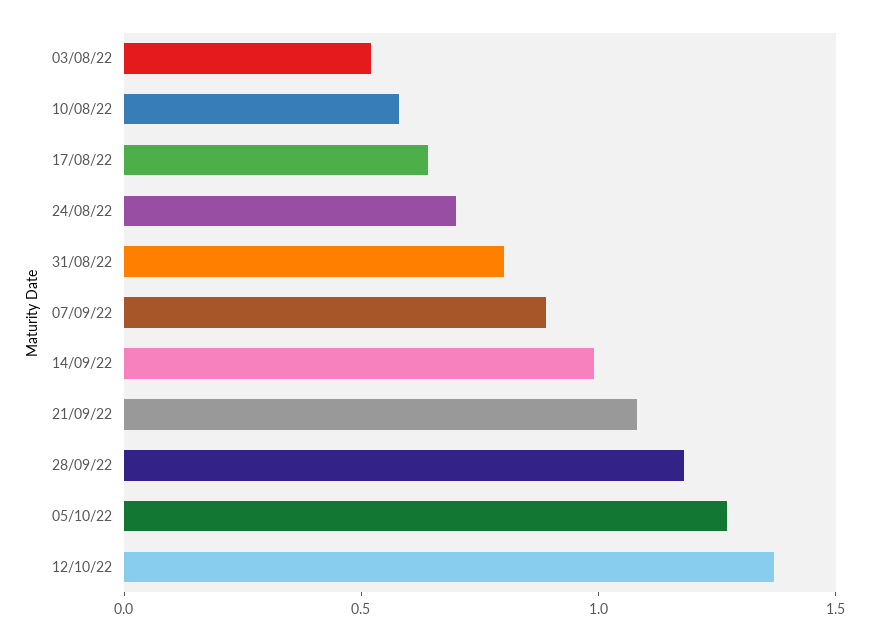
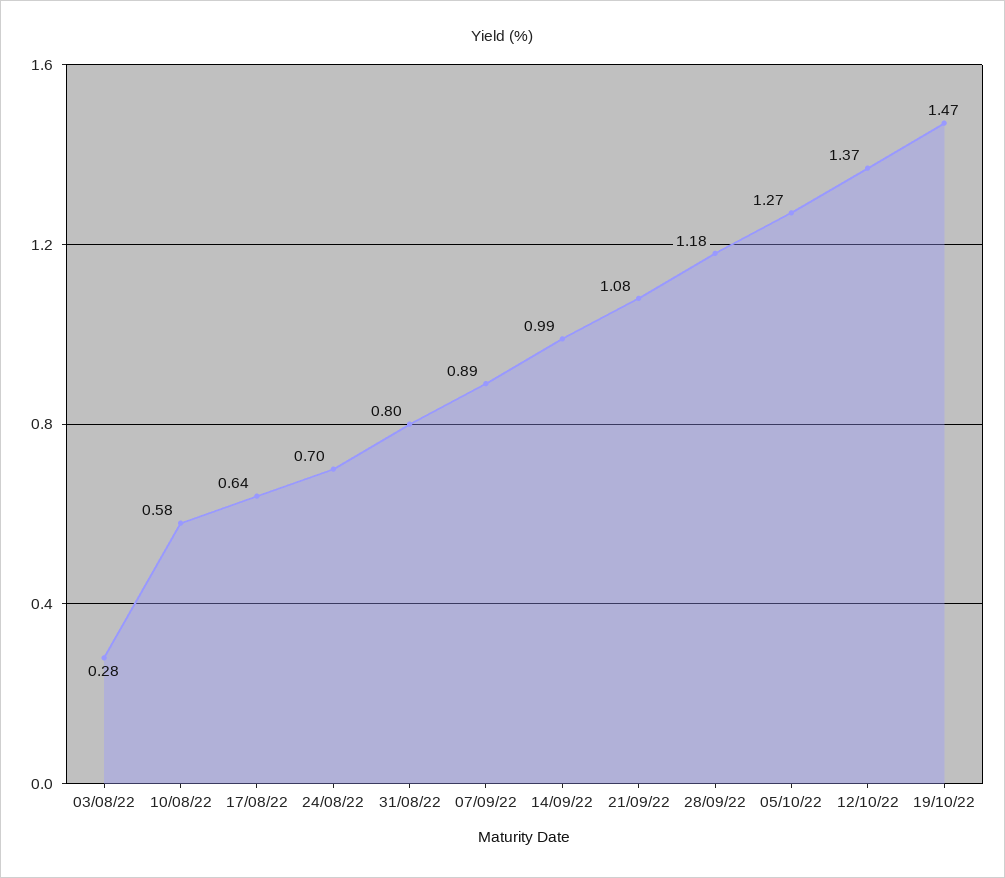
03/08/22: 0.5 -> 0.28
19/10/22: none -> 1.47

